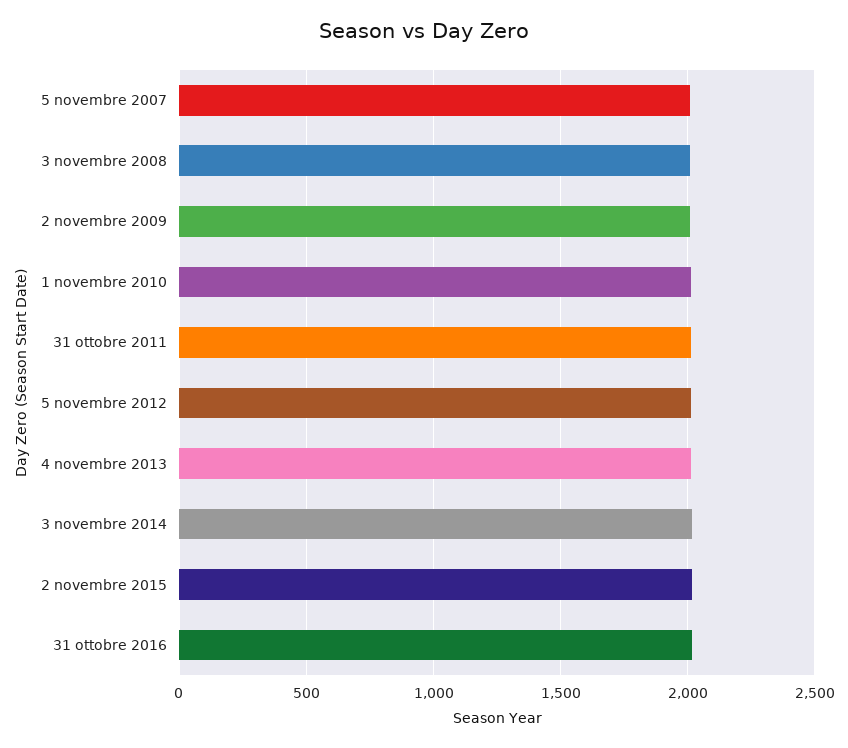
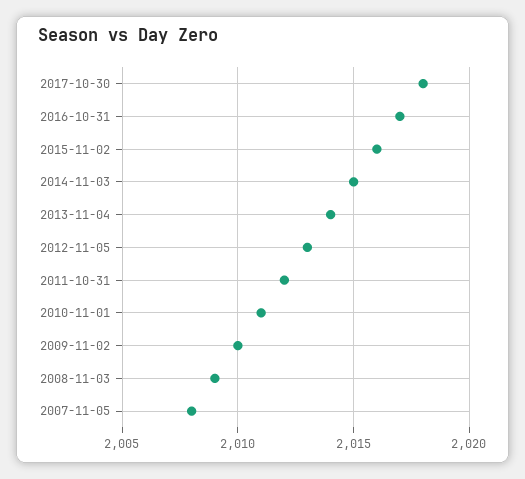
2017-10-30: none -> 2018

